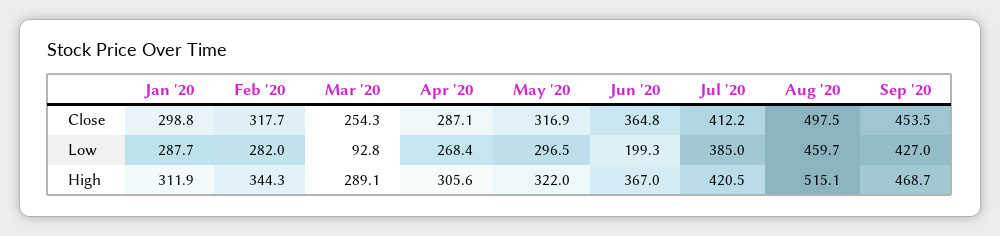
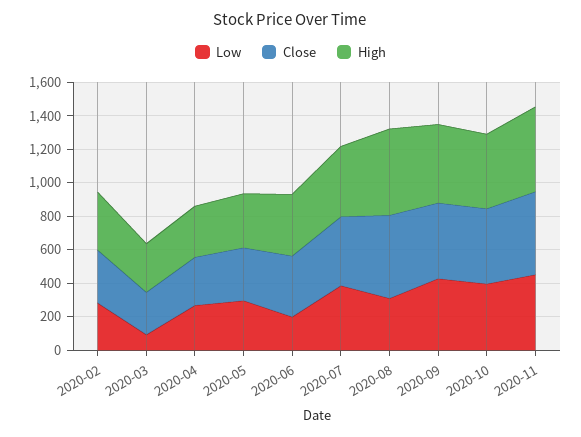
Close, Jan '20: 298.8 -> none
Low, Jan '20: 287.7 -> none
Low, Aug '20: 459.7 -> 300
High, Jan '20: 311.9 -> none
Low, 2020-10: none -> 400
Close, 2020-10: none -> 450
High, 2020-10: none -> 450
Low, 2020-11: none -> 450
Close, 2020-11: none -> 500
High, 2020-11: none -> 500

